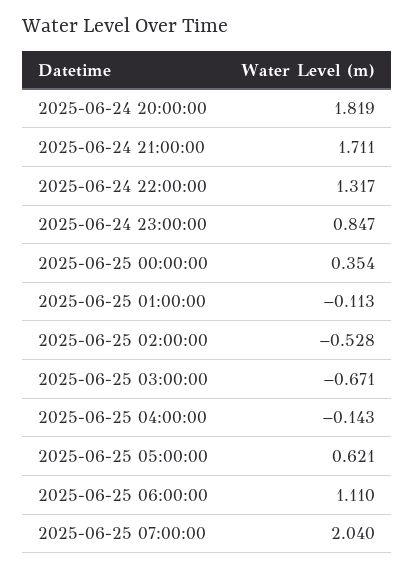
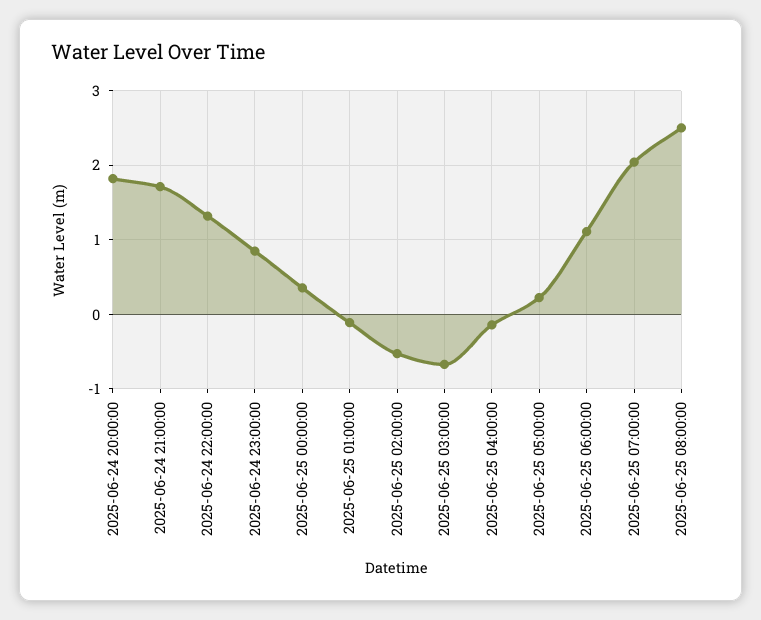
2025-06-25 05:00:00: 0.621 -> 0.2
2025-06-25 08:00:00: none -> 2.5

